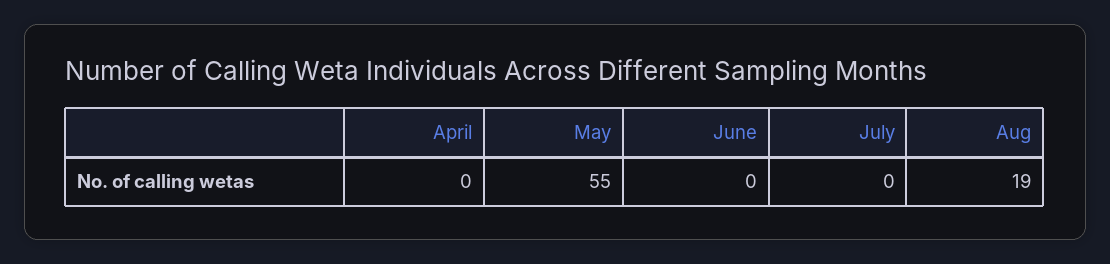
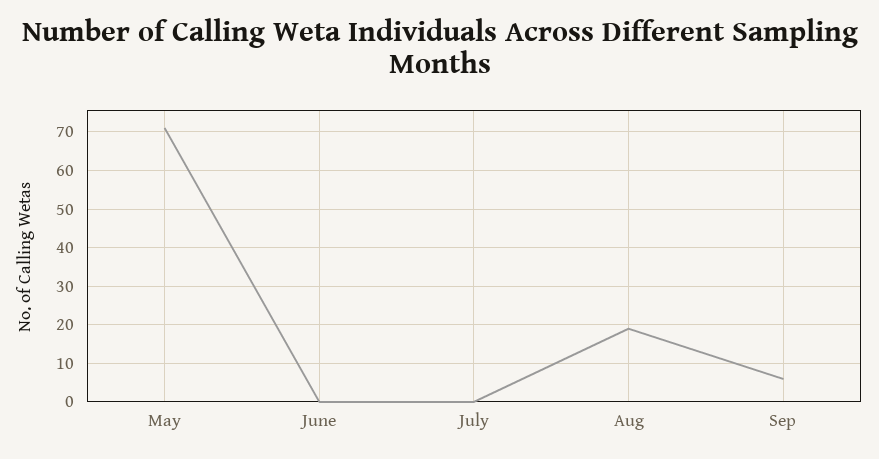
April: 0 -> none
May: 55 -> 70
Sep: none -> 5

